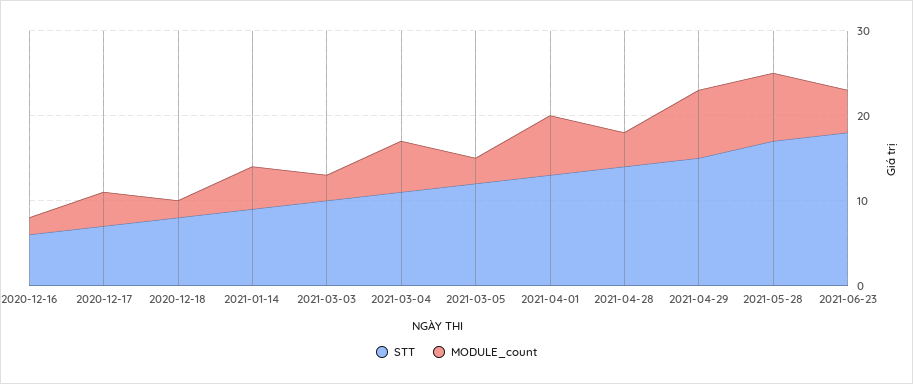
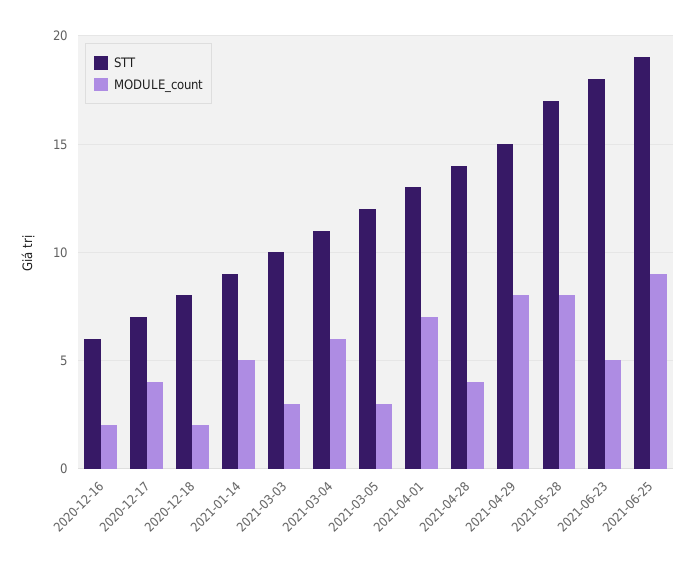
STT, 2021-06-25: none -> 19
MODULE_count, 2021-06-25: none -> 9

